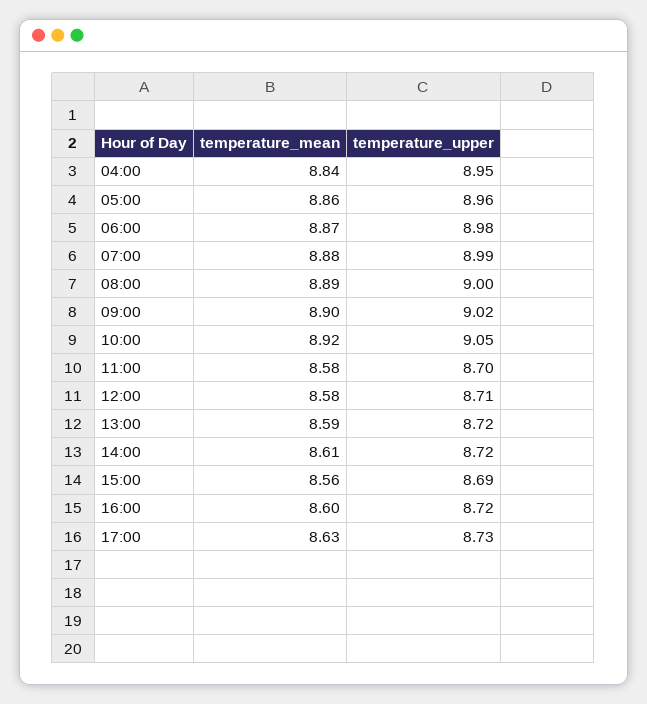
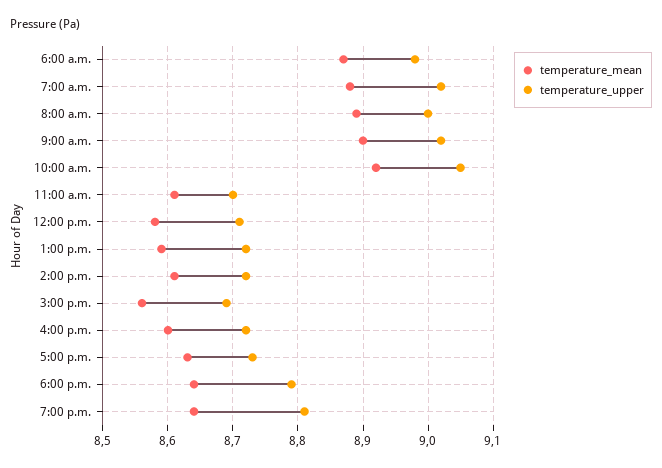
temperature_mean, 04:00: 8.84 -> none
temperature_upper, 04:00: 8.95 -> none
temperature_mean, 05:00: 8.86 -> none
temperature_upper, 05:00: 8.96 -> none
temperature_upper, 07:00: 8.99 -> 9.02
temperature_mean, 11:00: 8.58 -> 8.61
temperature_mean, 6:00 p.m.: none -> 8.64
temperature_upper, 6:00 p.m.: none -> 8.79
temperature_mean, 7:00 p.m.: none -> 8.64
temperature_upper, 7:00 p.m.: none -> 8.81

